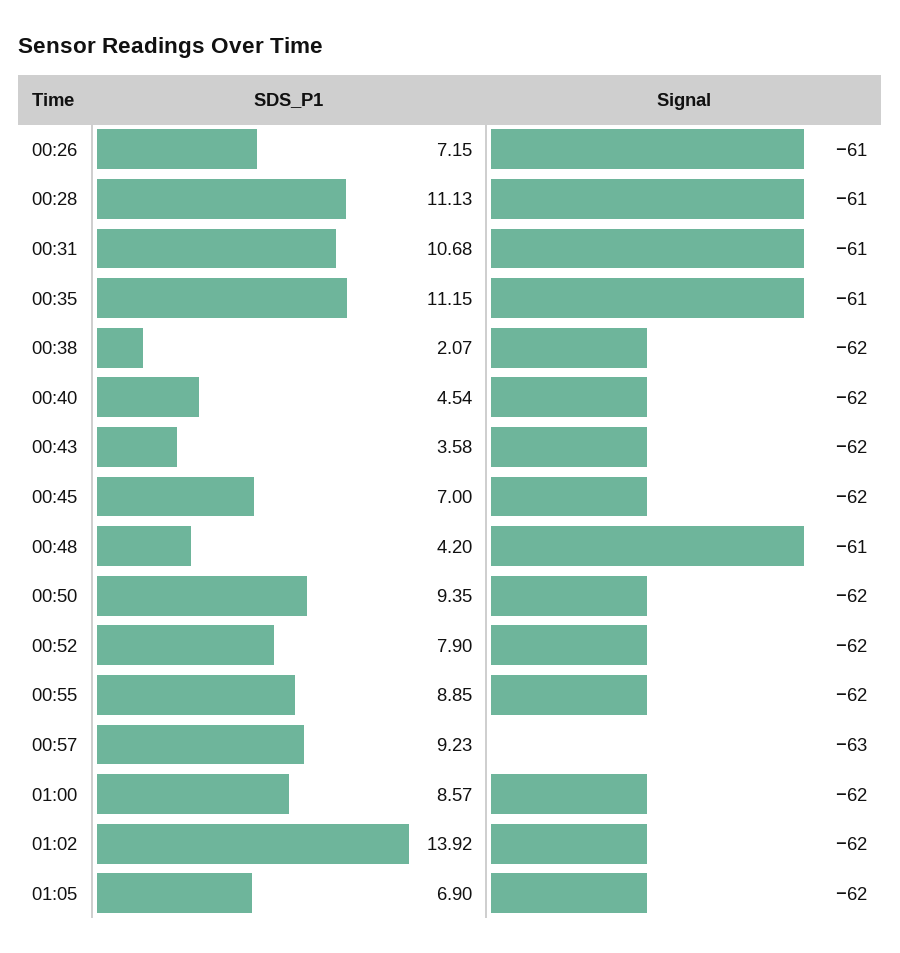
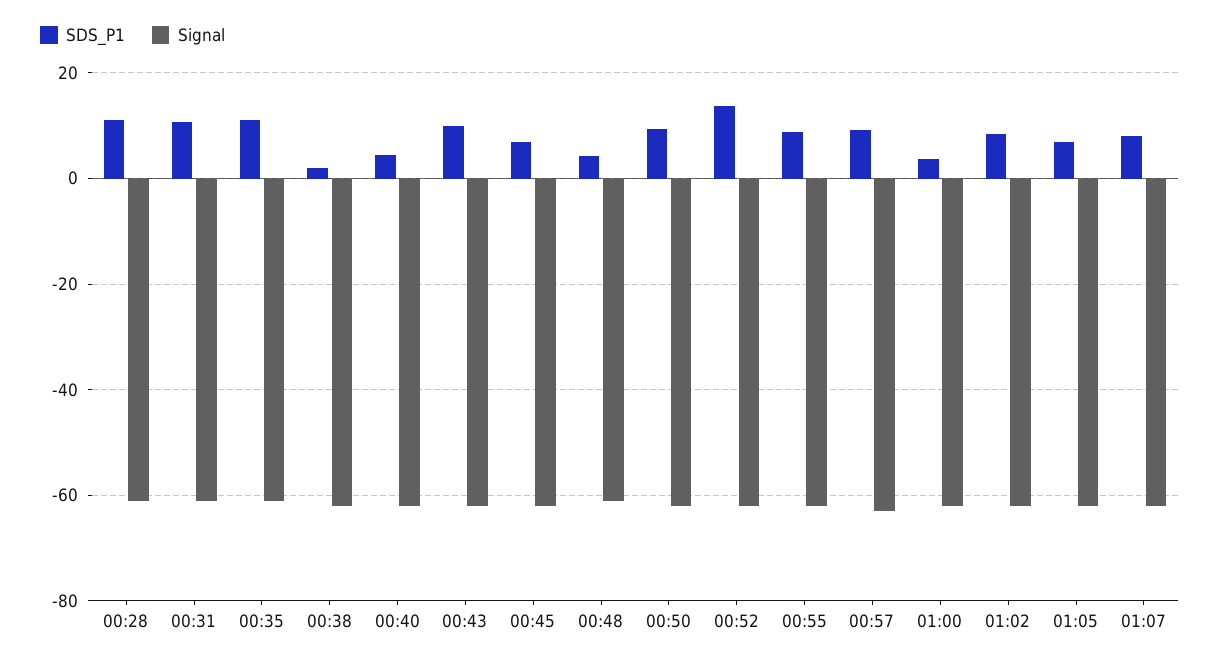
SDS_P1, 00:26: 7.15 -> none
Signal, 00:26: -61 -> none
SDS_P1, 00:43: 3.58 -> 10
SDS_P1, 00:52: 7.9 -> 14
SDS_P1, 01:00: 8.57 -> 4
SDS_P1, 01:02: 13.92 -> 8
SDS_P1, 01:07: none -> 8
Signal, 01:07: none -> -62

